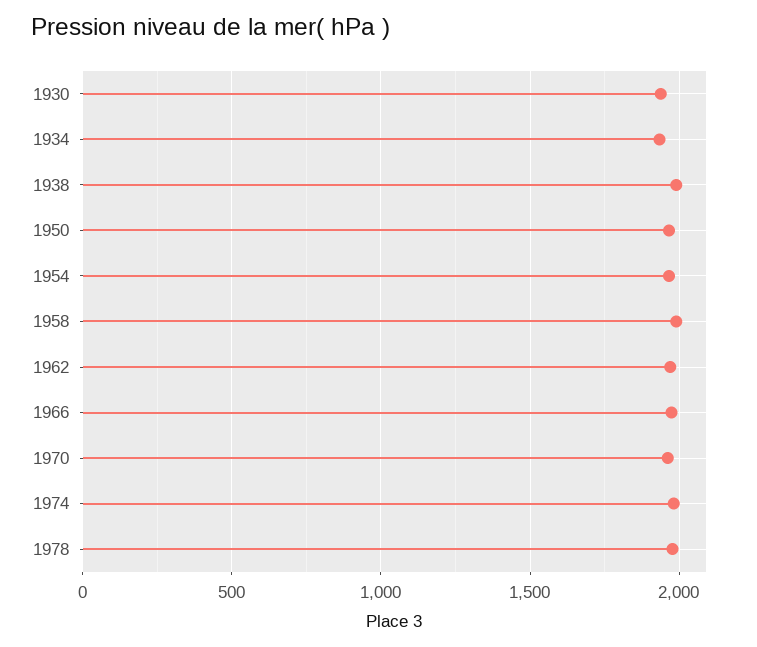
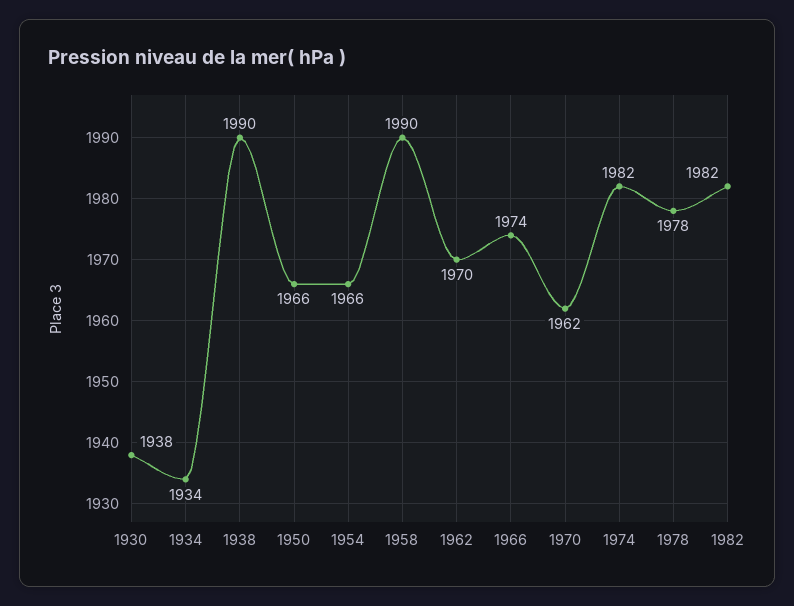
1982: none -> 1982

